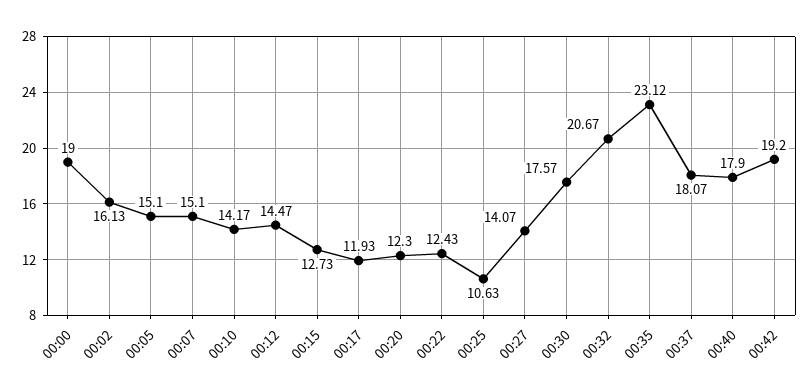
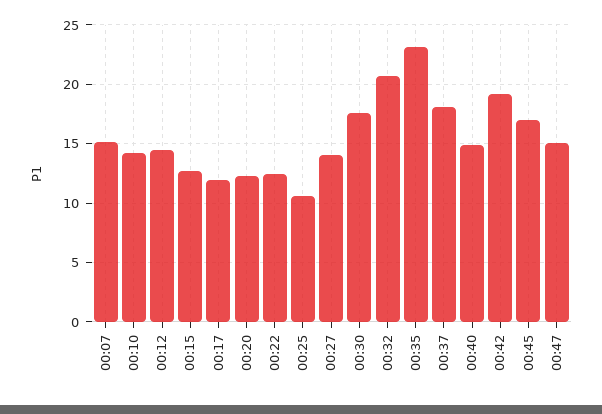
00:00: 19 -> none
00:02: 16.13 -> none
00:05: 15.1 -> none
00:40: 17.9 -> 15
00:45: none -> 17
00:47: none -> 15

